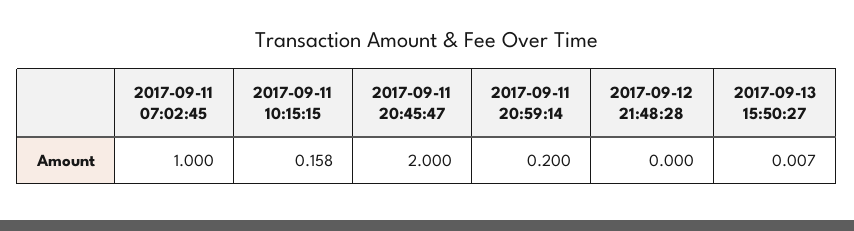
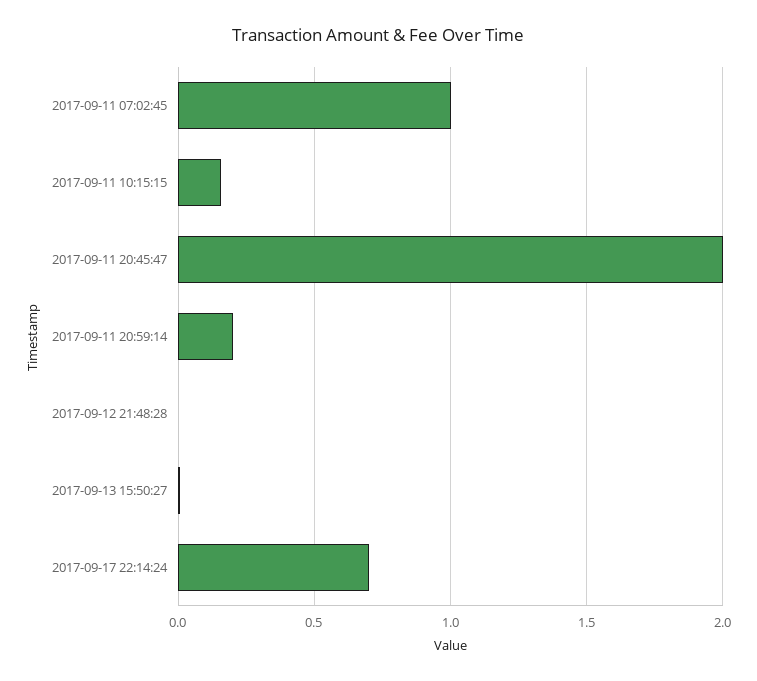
2017-09-17 22:14:24: none -> 0.7

